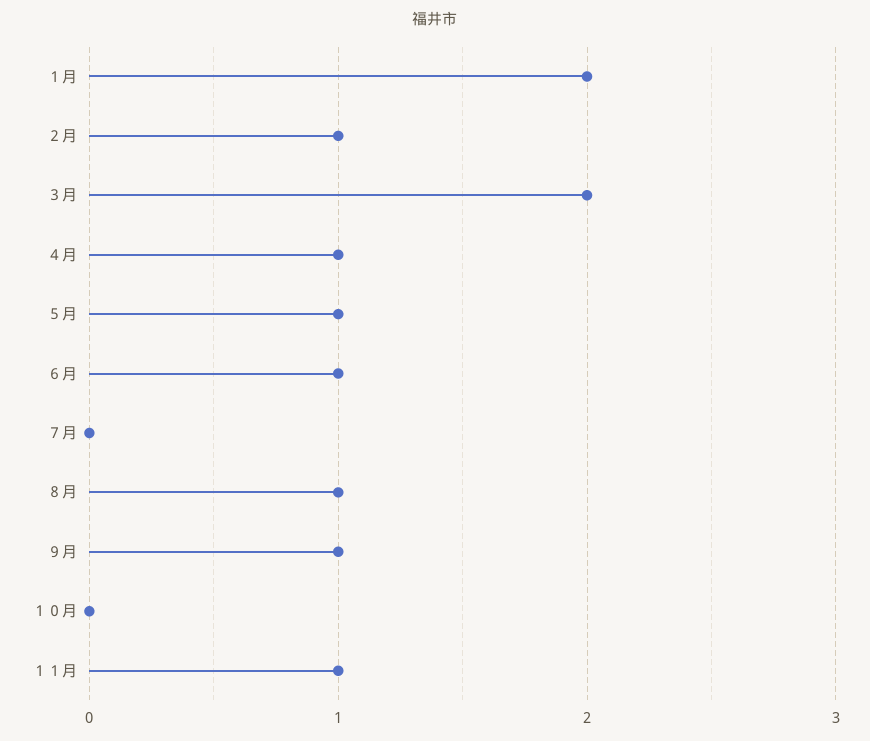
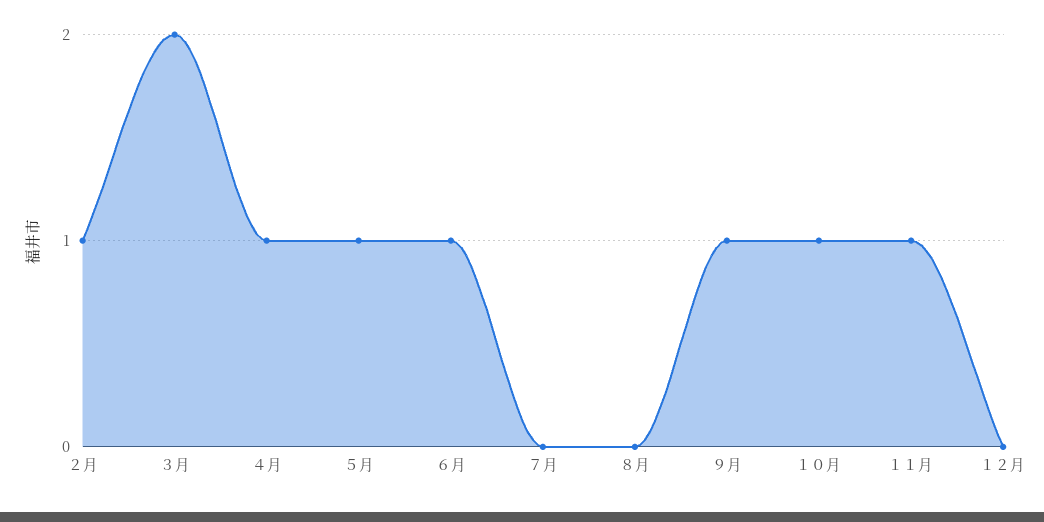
１月: 2 -> none
８月: 1 -> 0
１０月: 0 -> 1
１２月: none -> 0

